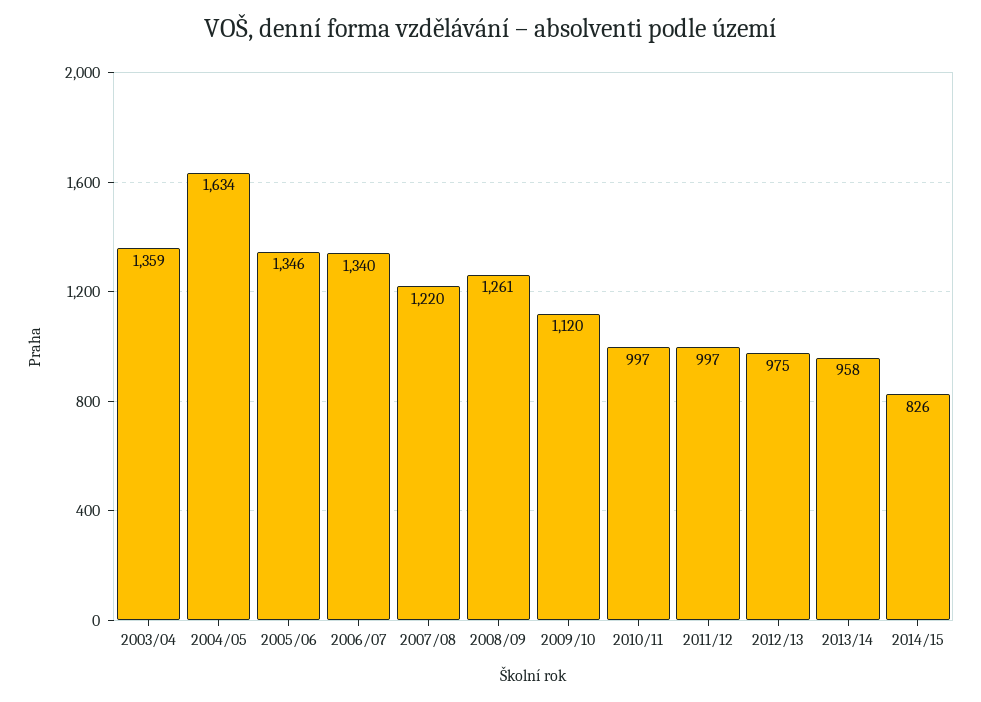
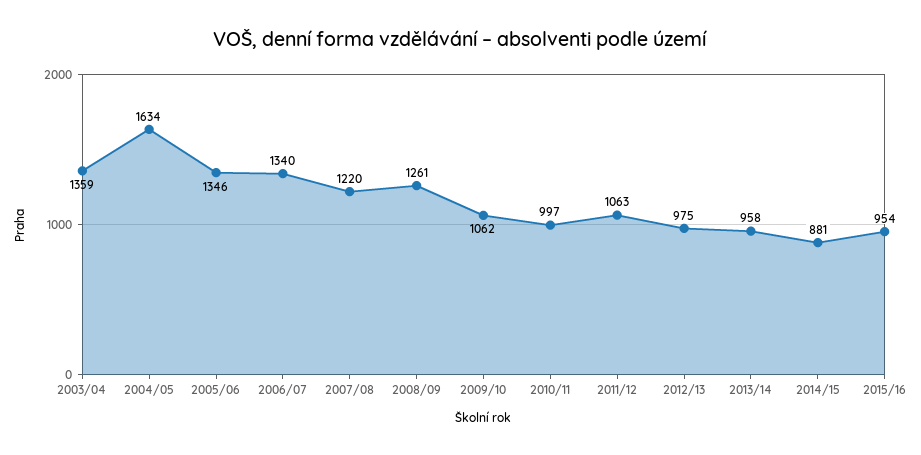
2009/10: 1120 -> 1062
2011/12: 997 -> 1063
2014/15: 826 -> 881
2015/16: none -> 954

